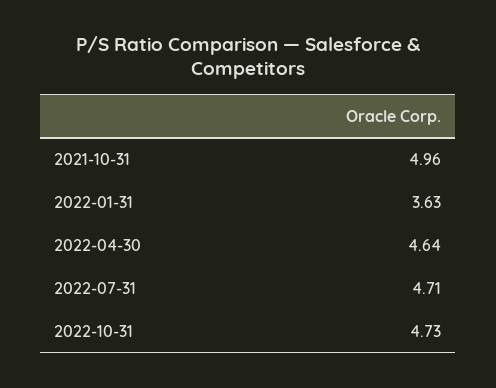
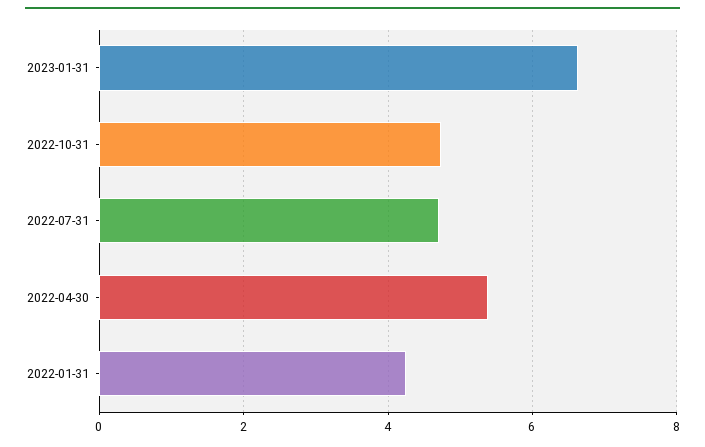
2021-10-31: 4.96 -> none
2022-01-31: 3.63 -> 4.2
2022-04-30: 4.64 -> 5.4
2023-01-31: none -> 6.6

